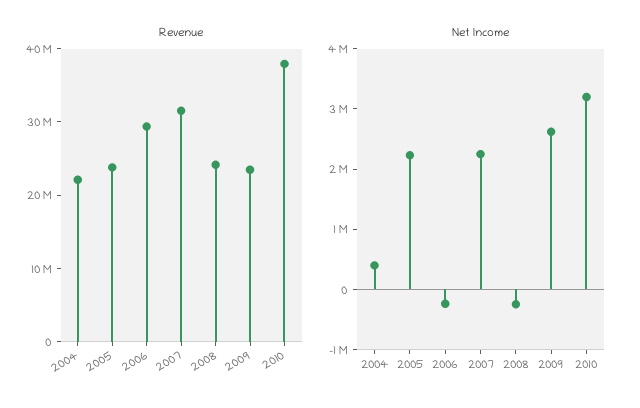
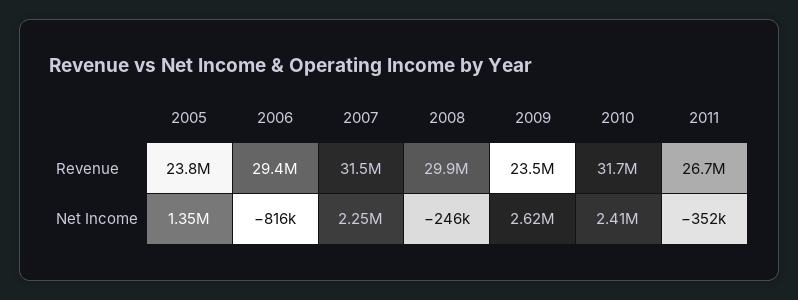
Revenue, 2004: 22000000 -> none
Revenue, 2008: 24000000 -> 29900000
Revenue, 2010: 38000000 -> 31700000
Net Income, 2004: 400000 -> none
Net Income, 2005: 2200000 -> 1350000
Net Income, 2006: -200000 -> -816000
Net Income, 2010: 3200000 -> 2410000
Revenue, 2011: none -> 26700000
Net Income, 2011: none -> -352000

